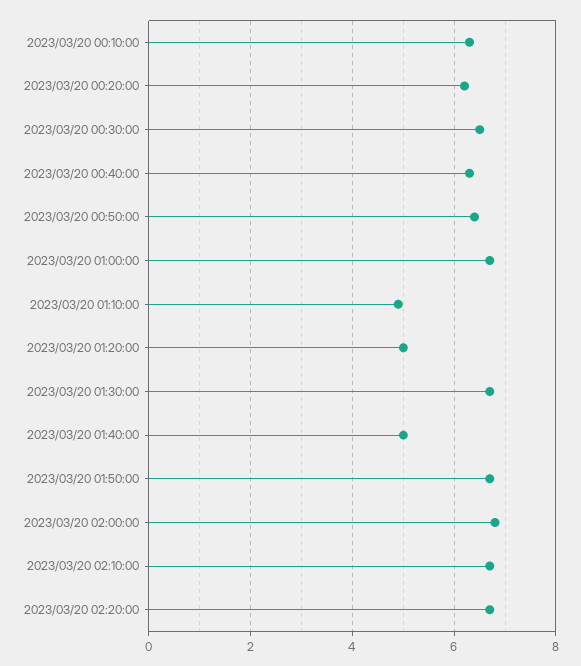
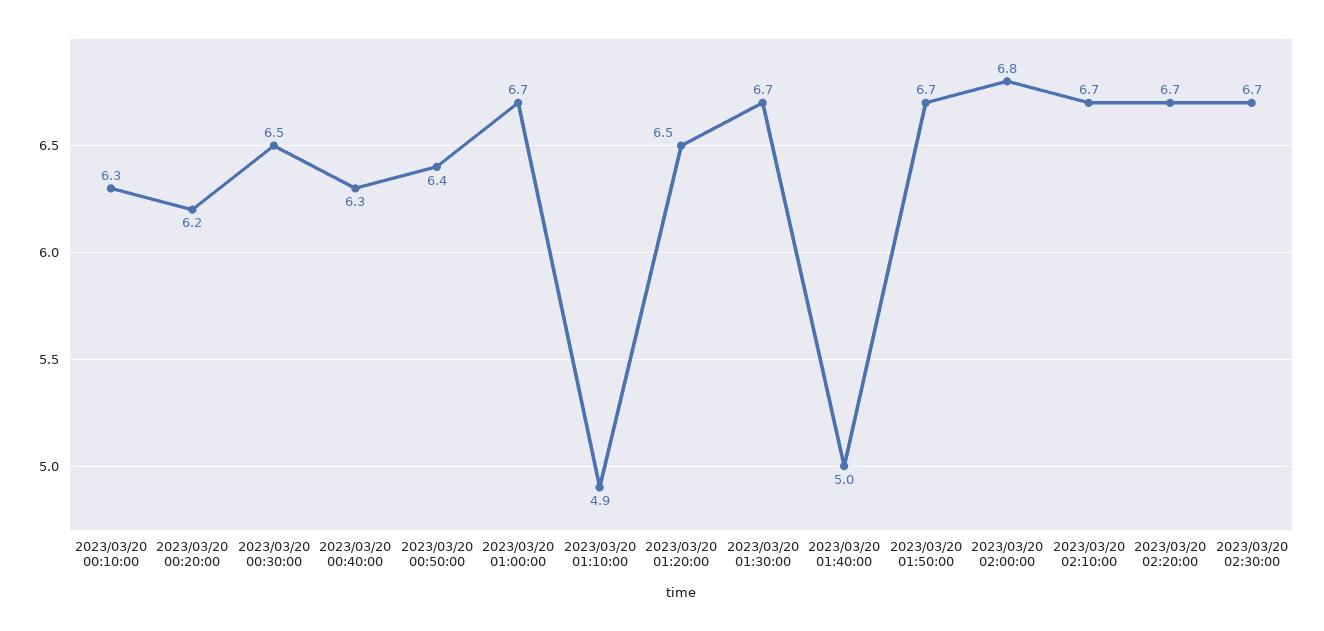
2023/03/20 01:20:00: 5 -> 6.5
2023/03/20 02:30:00: none -> 6.7

